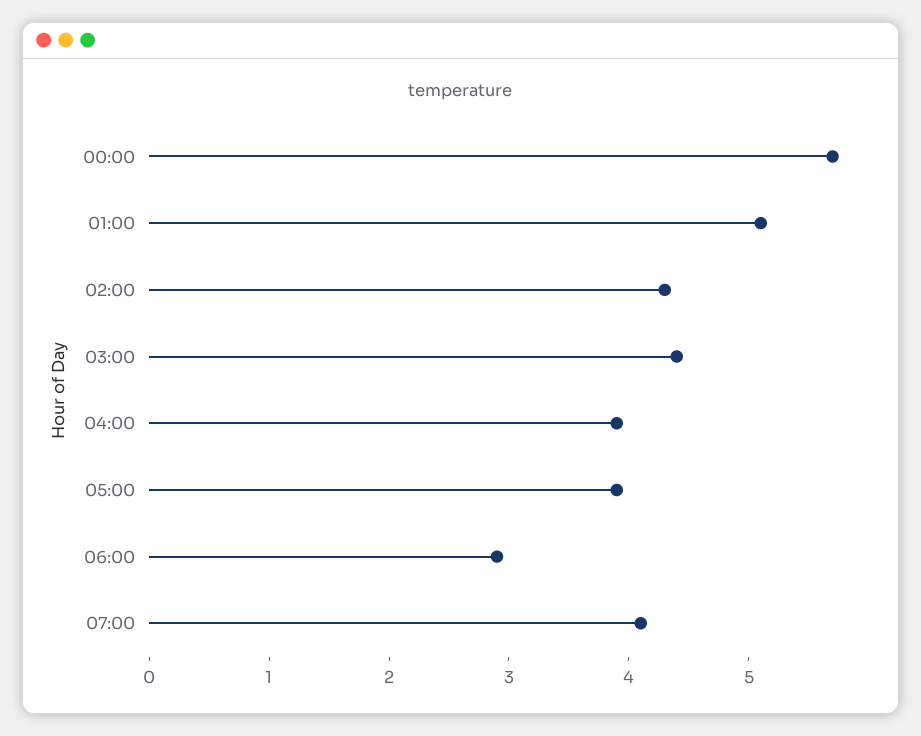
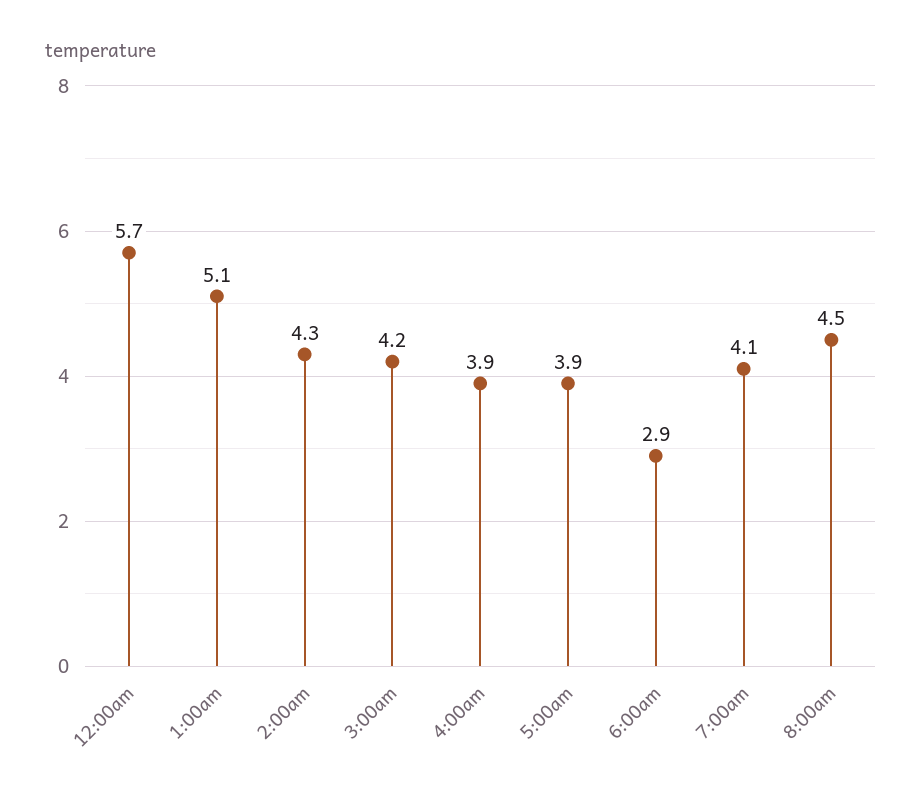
03:00: 4.4 -> 4.2
8:00am: none -> 4.5

